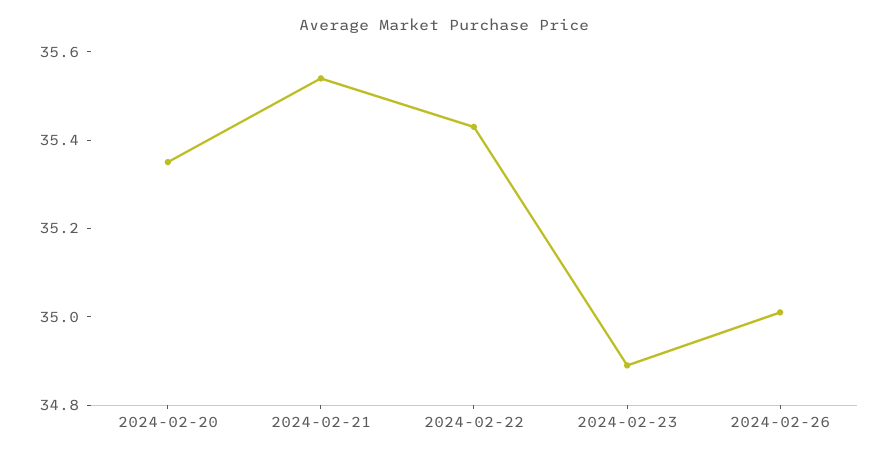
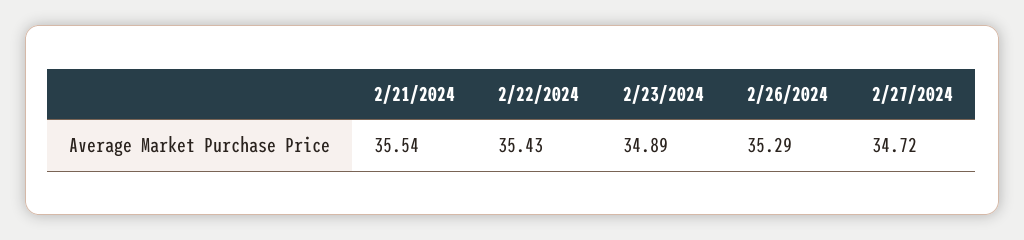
2024-02-20: 35.35 -> none
2024-02-26: 35 -> 35.29
2/27/2024: none -> 34.72

